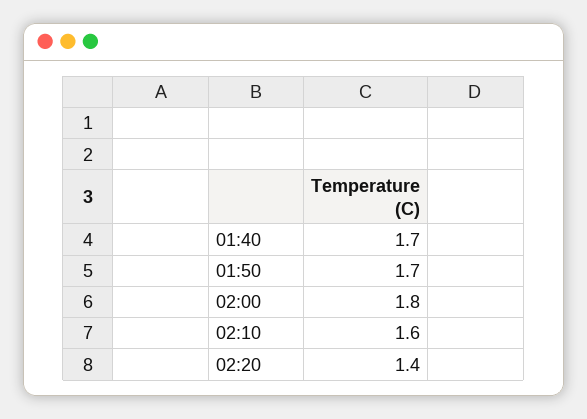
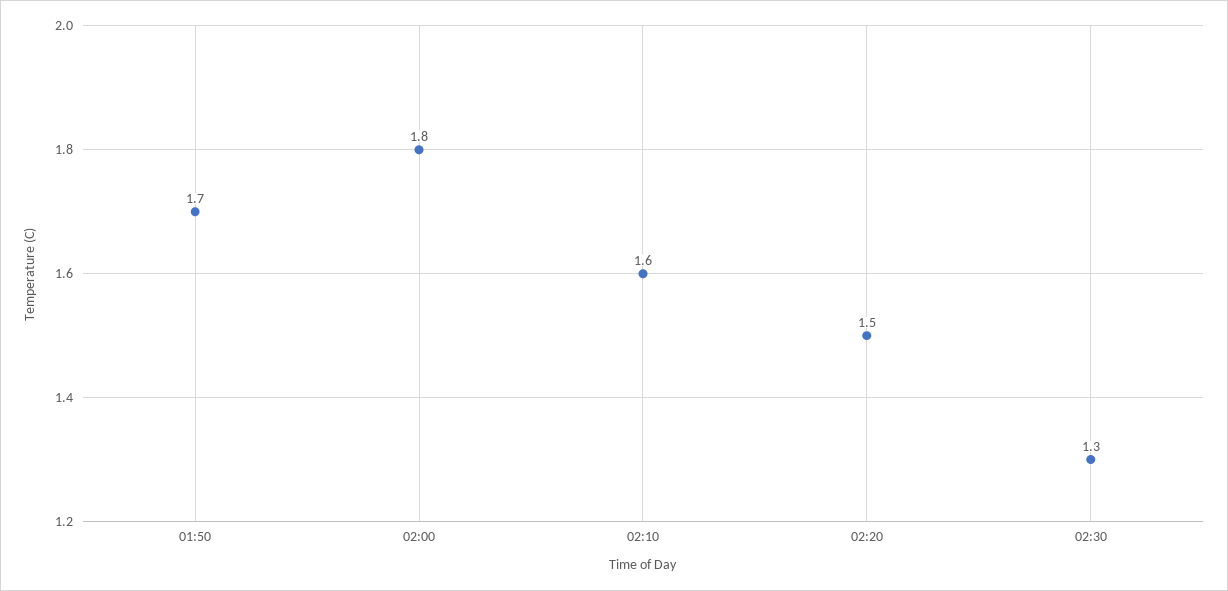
01:40: 1.7 -> none
02:20: 1.4 -> 1.5
02:30: none -> 1.3

